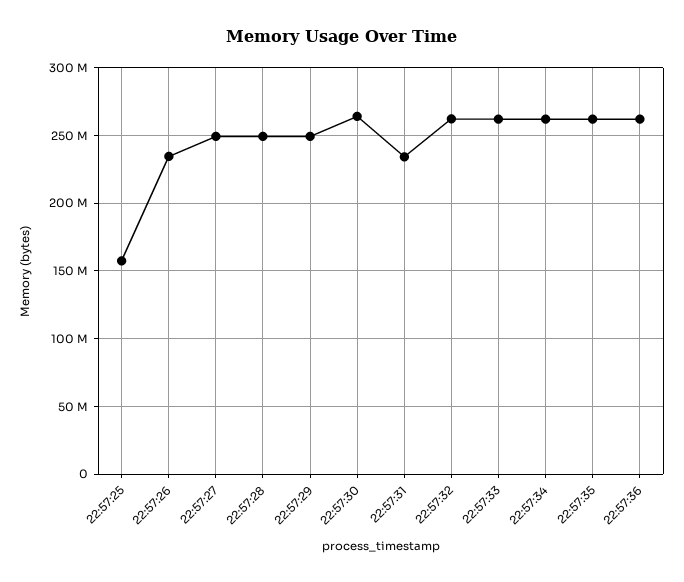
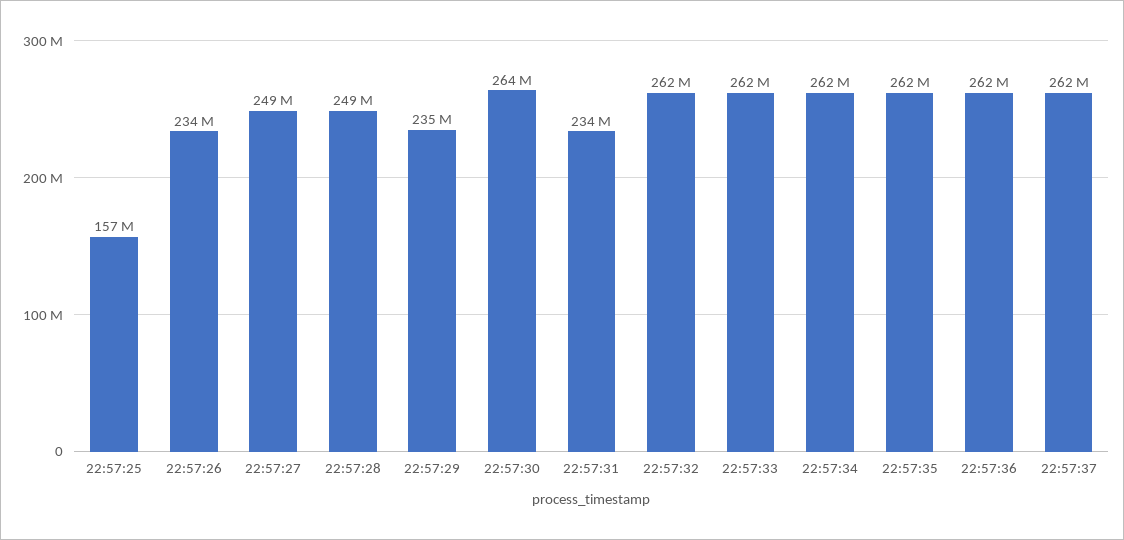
22:57:29: 250000000 -> 235000000
22:57:37: none -> 262000000

